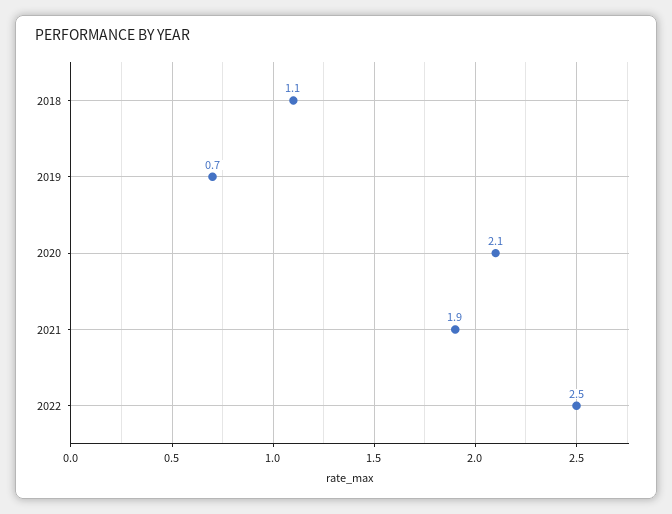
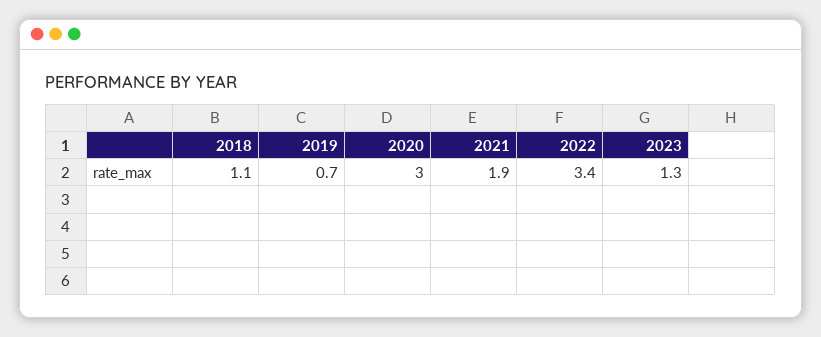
2020: 2.1 -> 3
2022: 2.5 -> 3.4
2023: none -> 1.3

